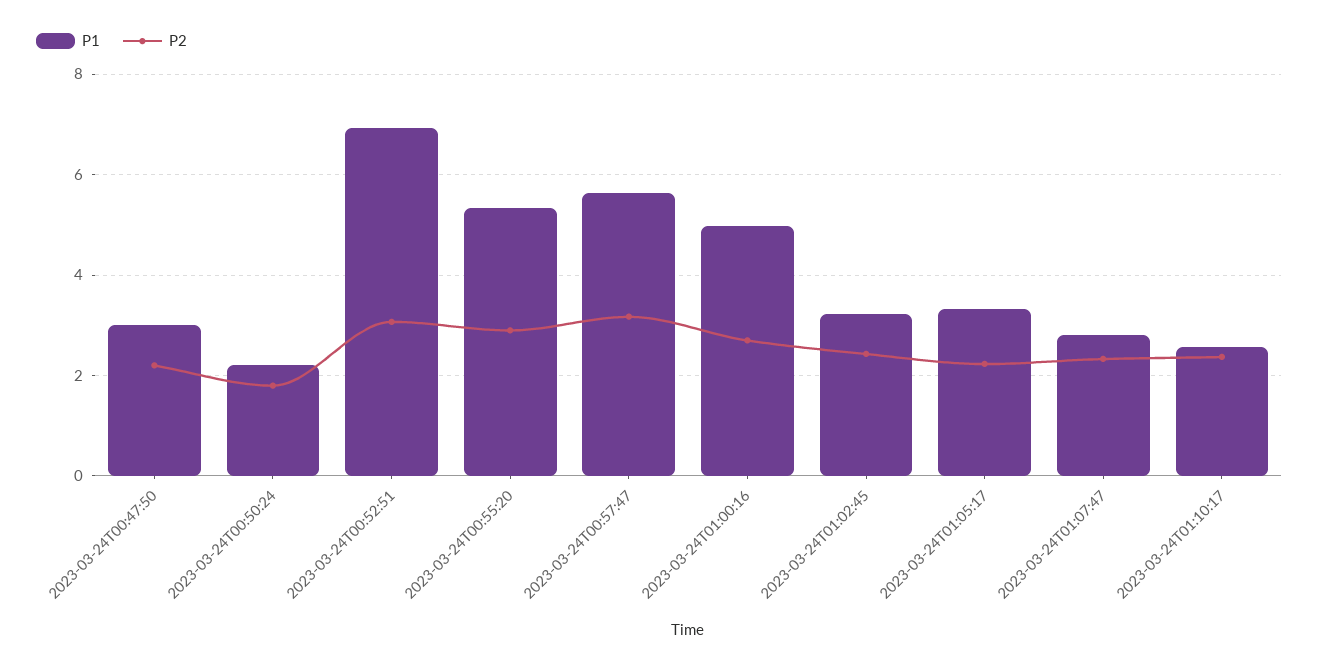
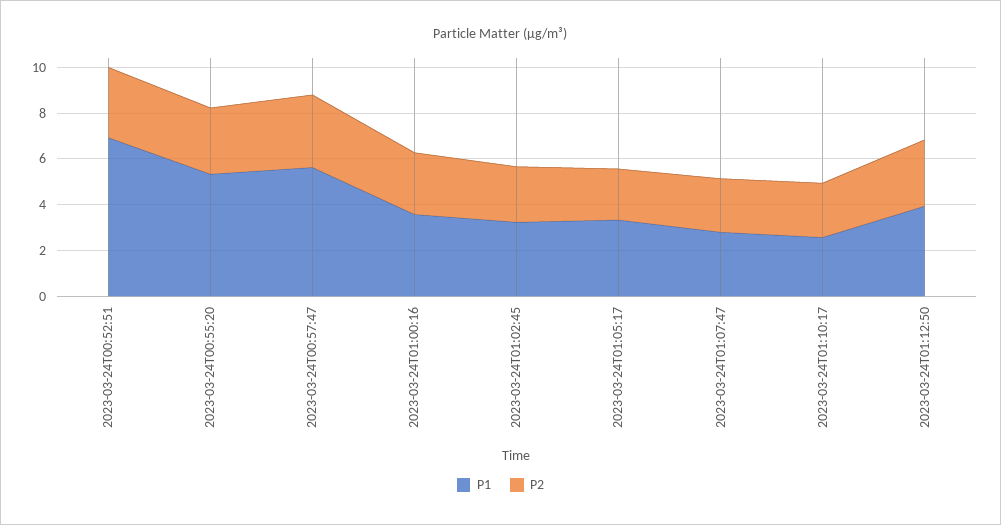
P1, 2023-03-24T00:47:50: 3 -> none
P2, 2023-03-24T00:47:50: 2.2 -> none
P1, 2023-03-24T00:50:24: 2.2 -> none
P2, 2023-03-24T00:50:24: 1.8 -> none
P1, 2023-03-24T01:00:16: 5 -> 3.5
P1, 2023-03-24T01:12:50: none -> 4
P2, 2023-03-24T01:12:50: none -> 3

